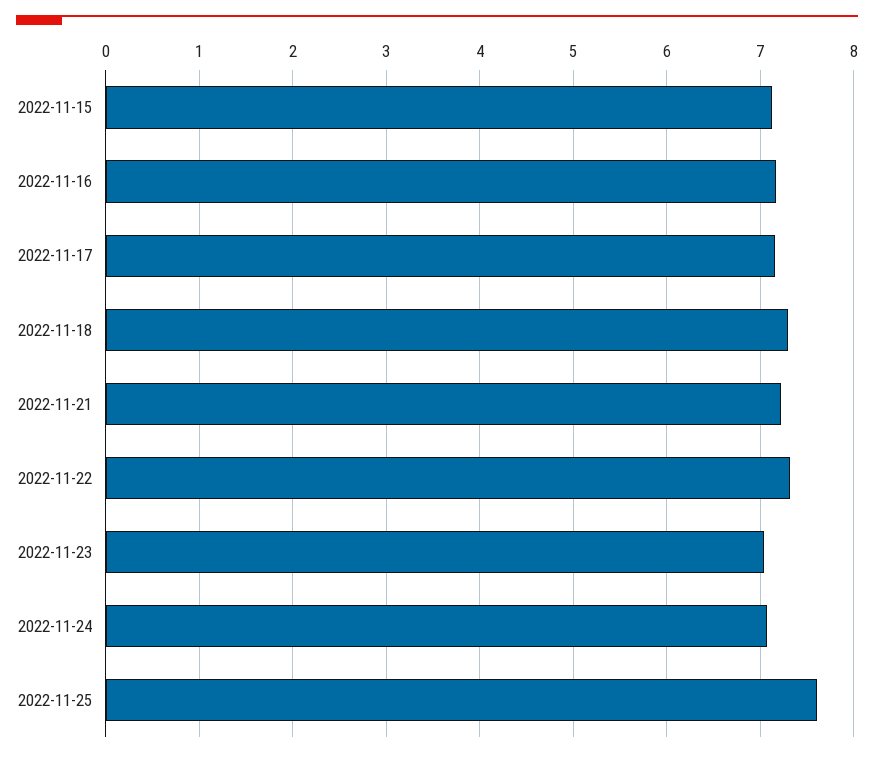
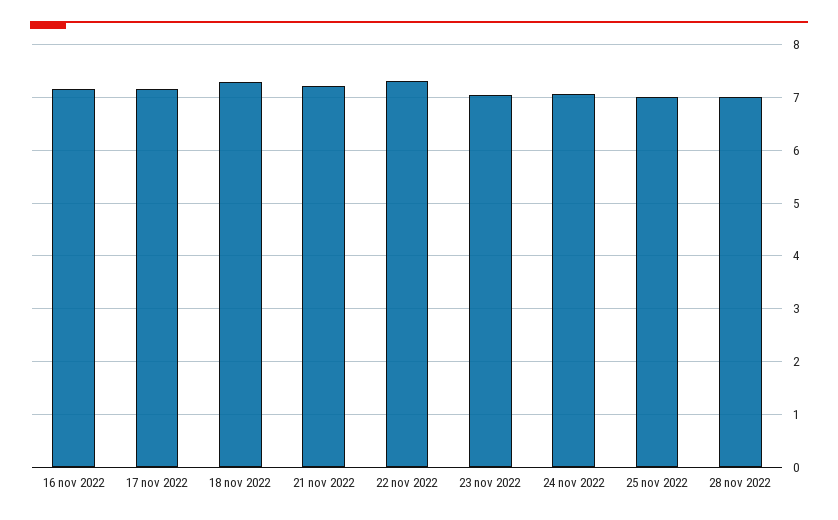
2022-11-15: 7.1 -> none
2022-11-25: 7.6 -> 7
28 nov 2022: none -> 7

